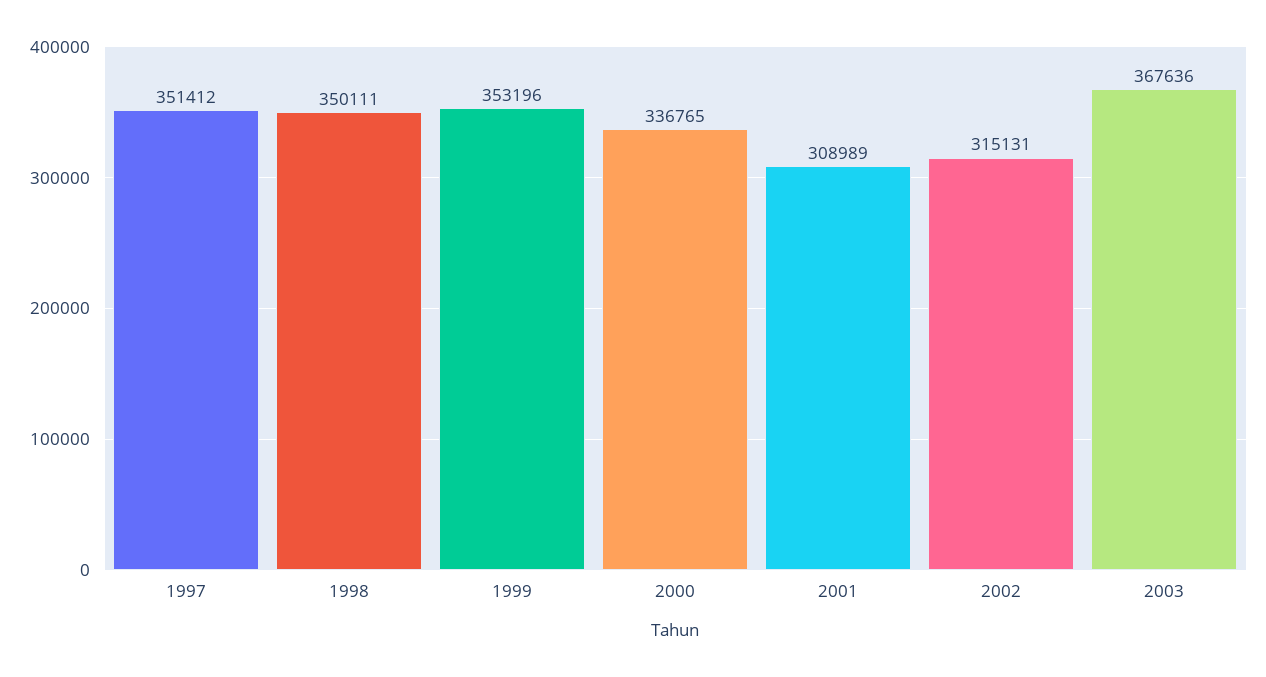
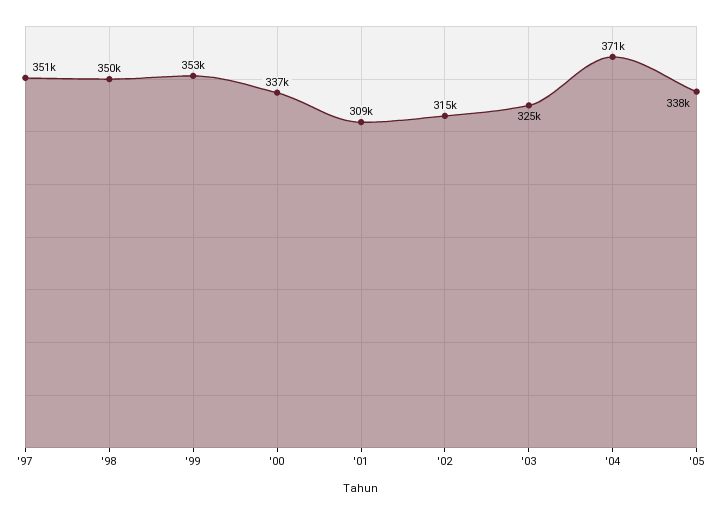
2003: 367636 -> 325000
'04: none -> 371000
'05: none -> 338000

